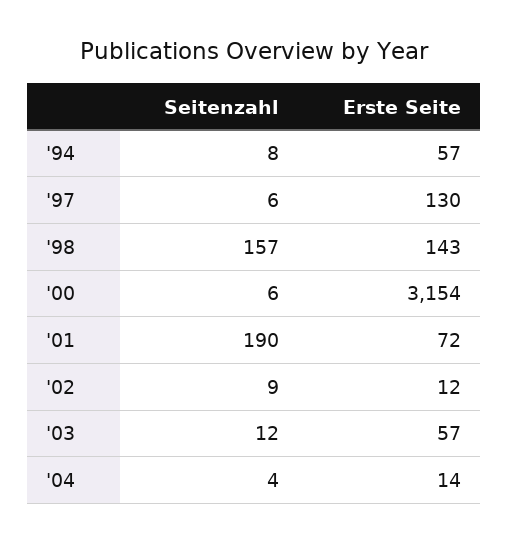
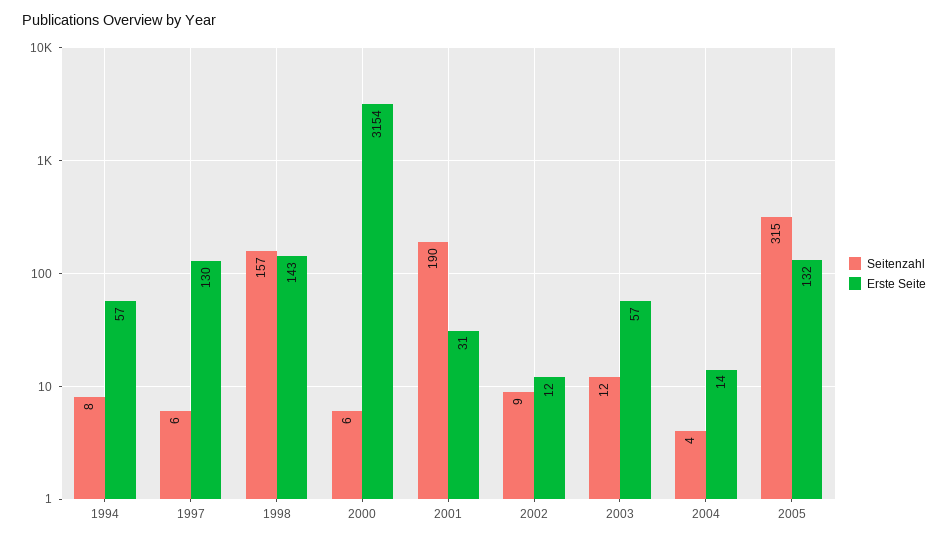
Erste Seite, '01: 72 -> 31
Seitenzahl, 2005: none -> 315
Erste Seite, 2005: none -> 132

